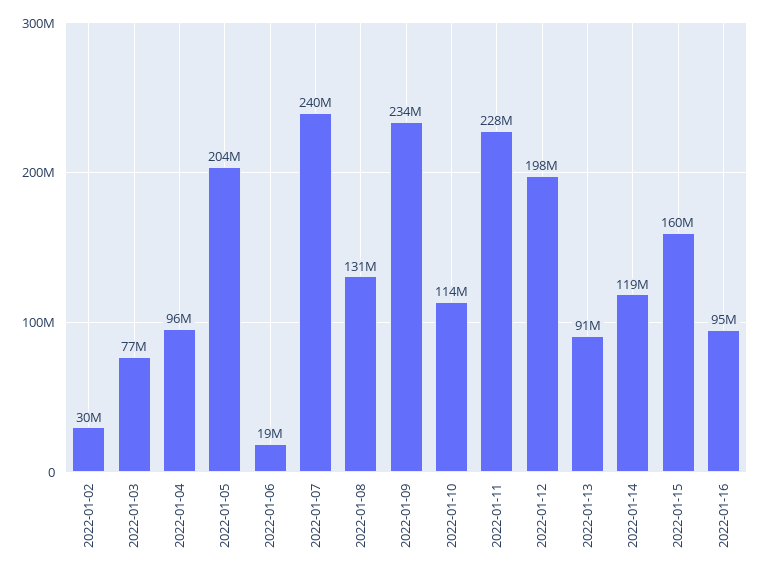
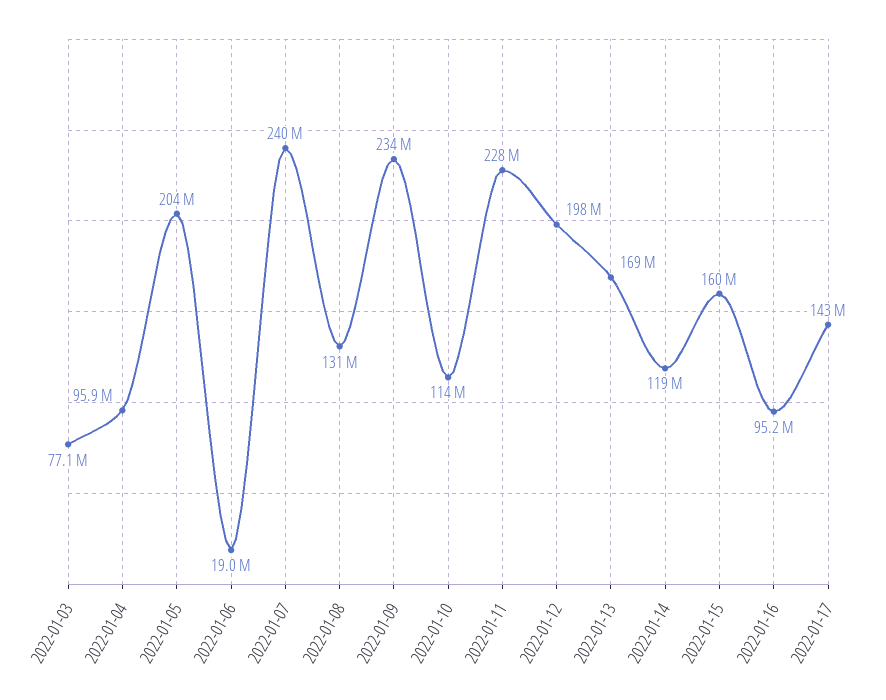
2022-01-02: 30000000 -> none
2022-01-13: 91000000 -> 169000000
2022-01-17: none -> 143000000

